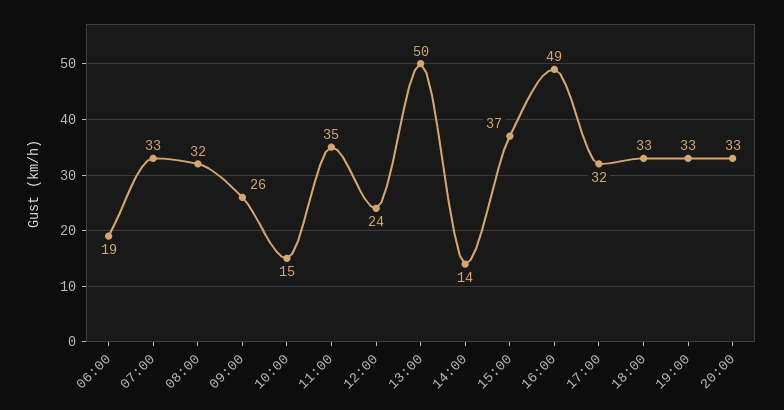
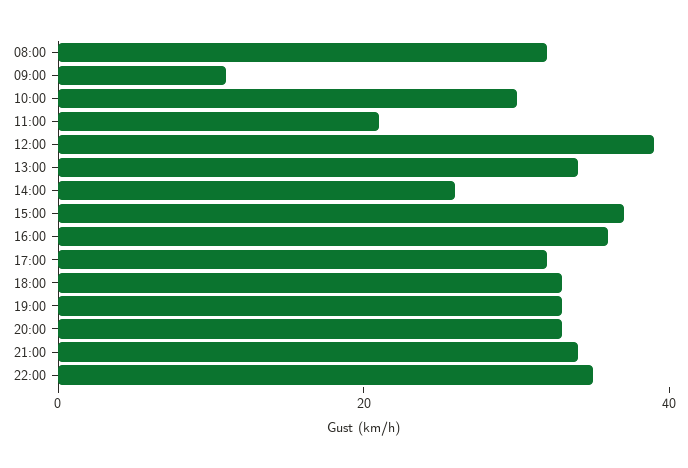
06:00: 19 -> none
07:00: 33 -> none
09:00: 26 -> 10
10:00: 15 -> 30
11:00: 35 -> 20
12:00: 24 -> 40
13:00: 50 -> 35
14:00: 14 -> 25
16:00: 49 -> 35
21:00: none -> 35
22:00: none -> 35

